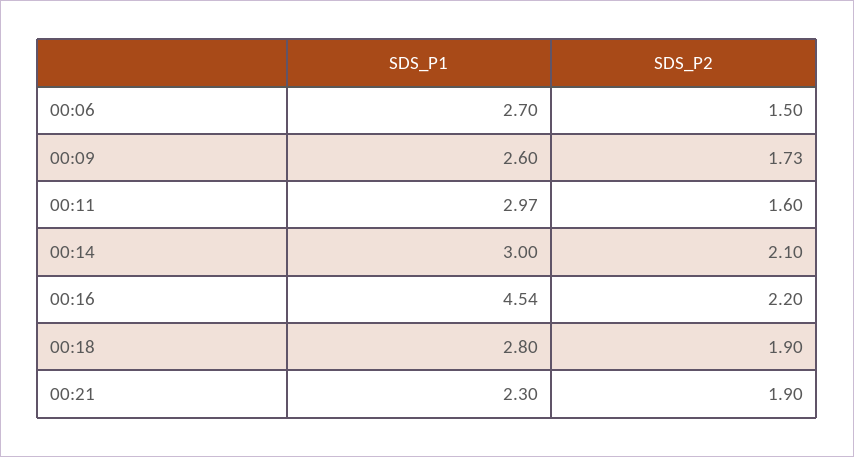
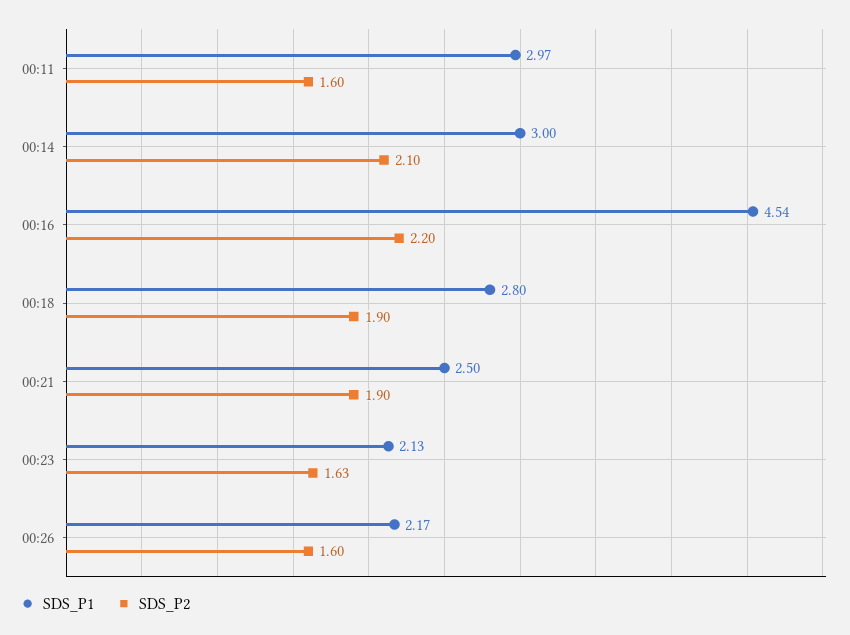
SDS_P1, 00:06: 2.7 -> none
SDS_P2, 00:06: 1.5 -> none
SDS_P1, 00:09: 2.6 -> none
SDS_P2, 00:09: 1.73 -> none
SDS_P1, 00:21: 2.3 -> 2.5
SDS_P1, 00:23: none -> 2.13
SDS_P2, 00:23: none -> 1.63
SDS_P1, 00:26: none -> 2.17
SDS_P2, 00:26: none -> 1.6

